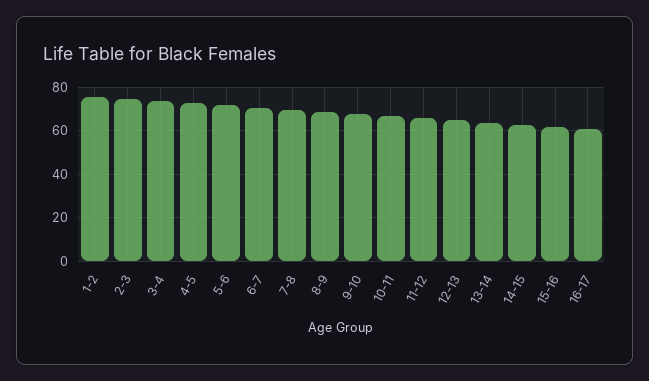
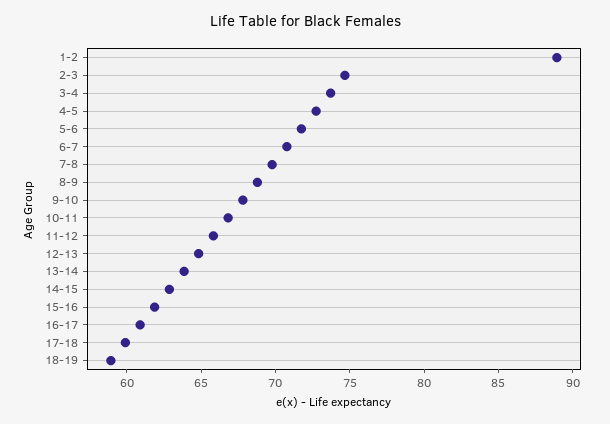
1-2: 75 -> 89
17-18: none -> 60
18-19: none -> 59

